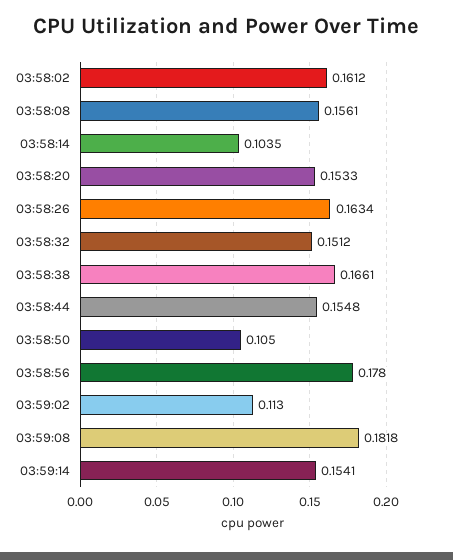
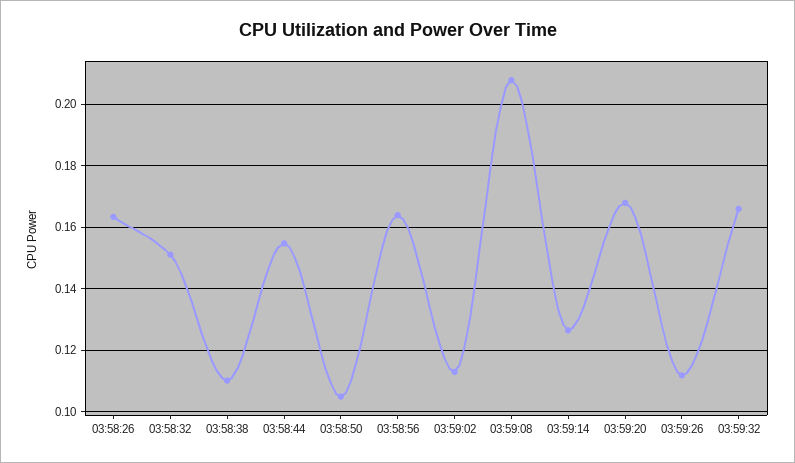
03:58:02: 0.1612 -> none
03:58:08: 0.1561 -> none
03:58:14: 0.1035 -> none
03:58:20: 0.1533 -> none
03:58:38: 0.1661 -> 0.11
03:58:56: 0.178 -> 0.164
03:59:08: 0.1818 -> 0.208
03:59:14: 0.1541 -> 0.126
03:59:20: none -> 0.168
03:59:26: none -> 0.112
03:59:32: none -> 0.166

